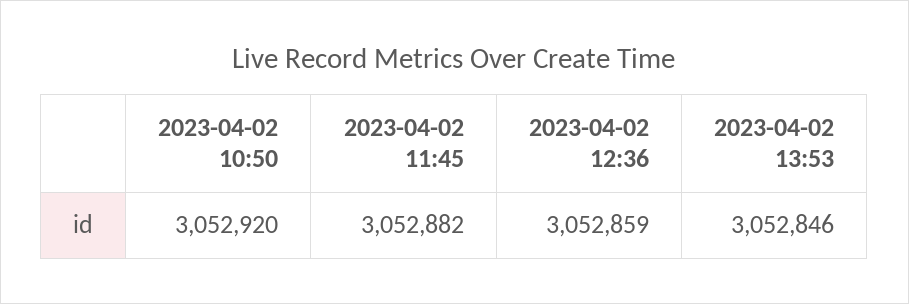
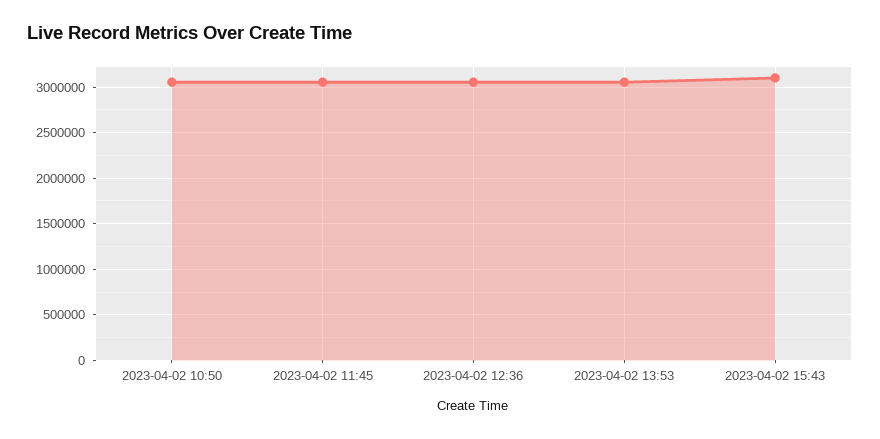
2023-04-02 15:43: none -> 3100000

